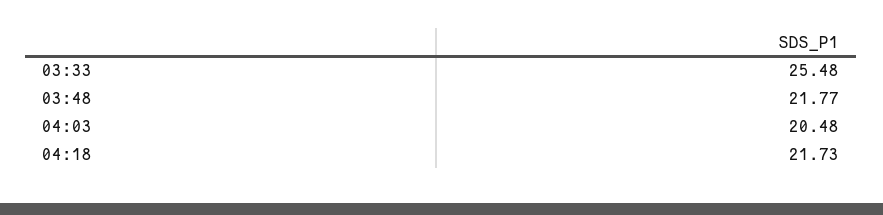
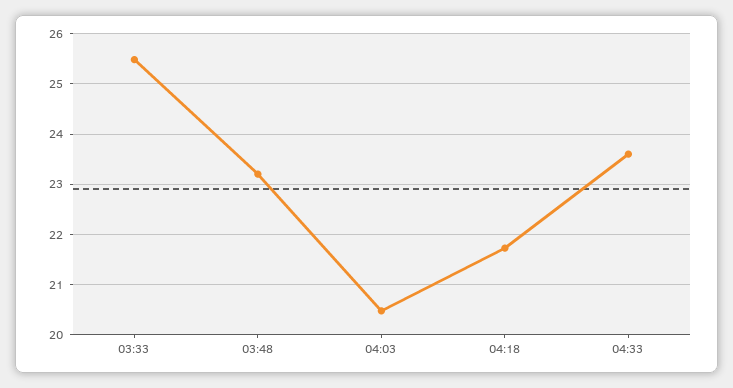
03:48: 21.77 -> 23.2
04:33: none -> 23.6

